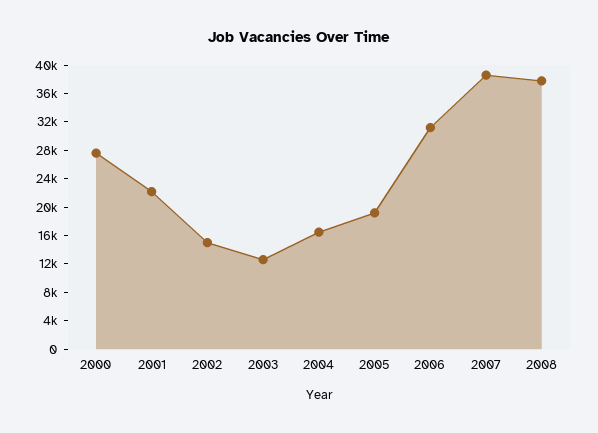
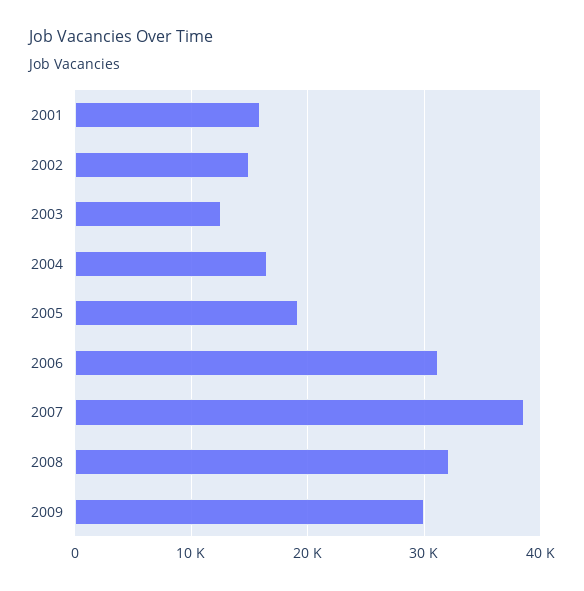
2000: 28000 -> none
2001: 22000 -> 16000
2008: 38000 -> 32000
2009: none -> 30000

